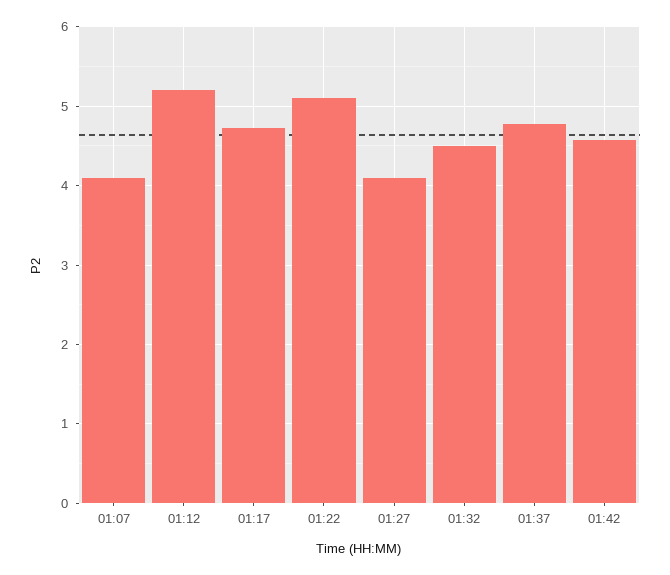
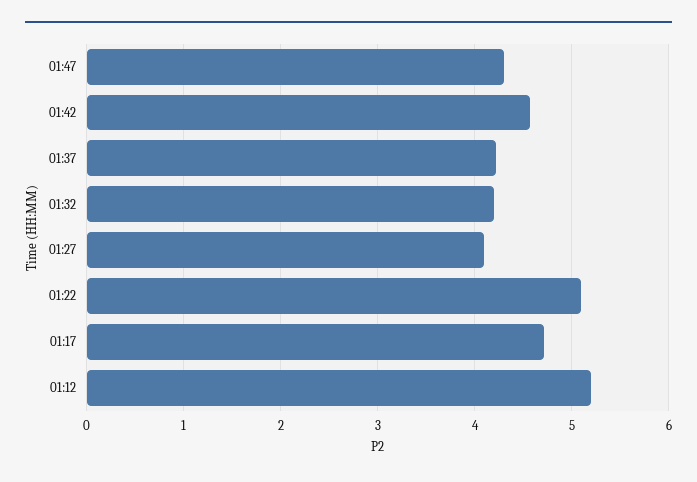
01:07: 4.1 -> none
01:32: 4.5 -> 4.2
01:37: 4.8 -> 4.2
01:47: none -> 4.3

